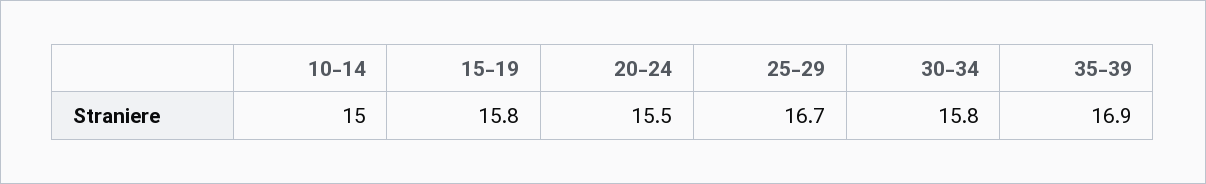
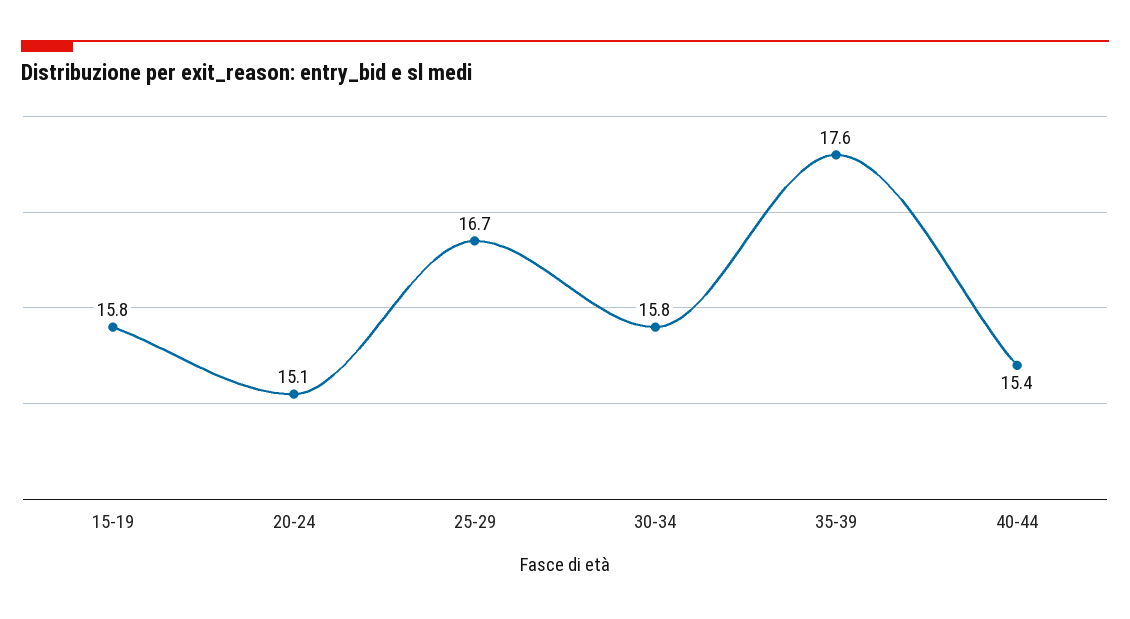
10-14: 15 -> none
20-24: 15.5 -> 15.1
35-39: 16.9 -> 17.6
40-44: none -> 15.4

